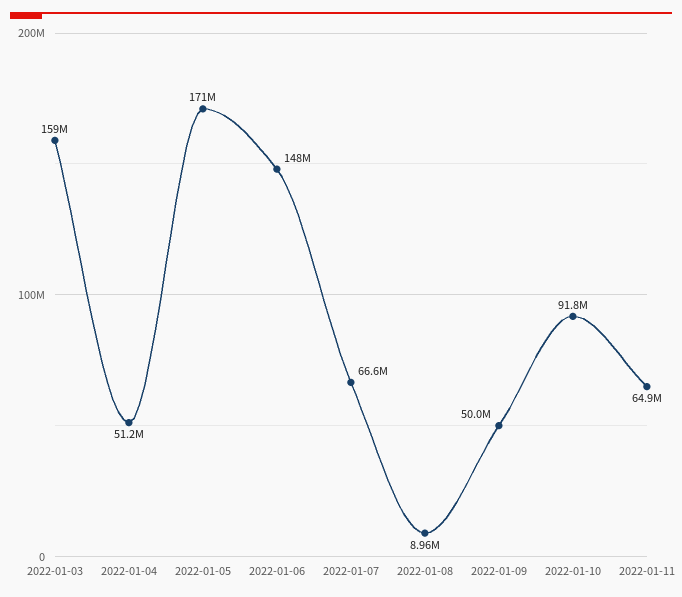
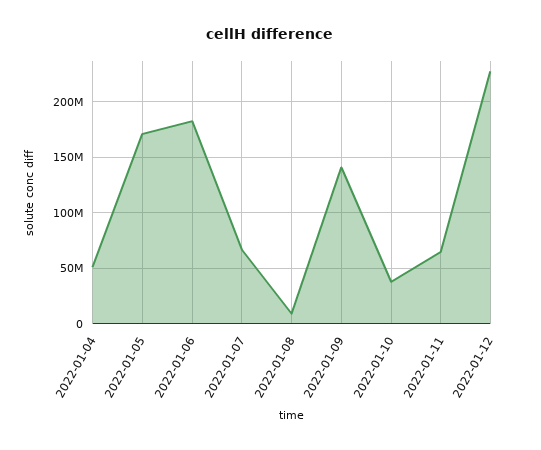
2022-01-03: 159000000 -> none
2022-01-06: 148000000 -> 180000000
2022-01-09: 50000000 -> 140000000
2022-01-10: 91800000 -> 40000000
2022-01-12: none -> 230000000

